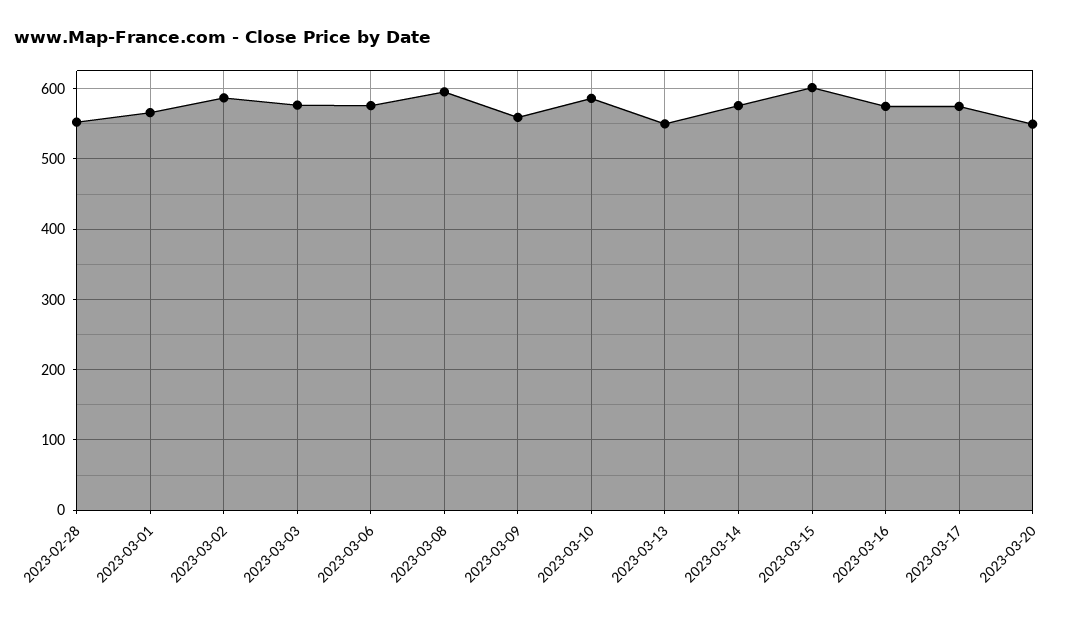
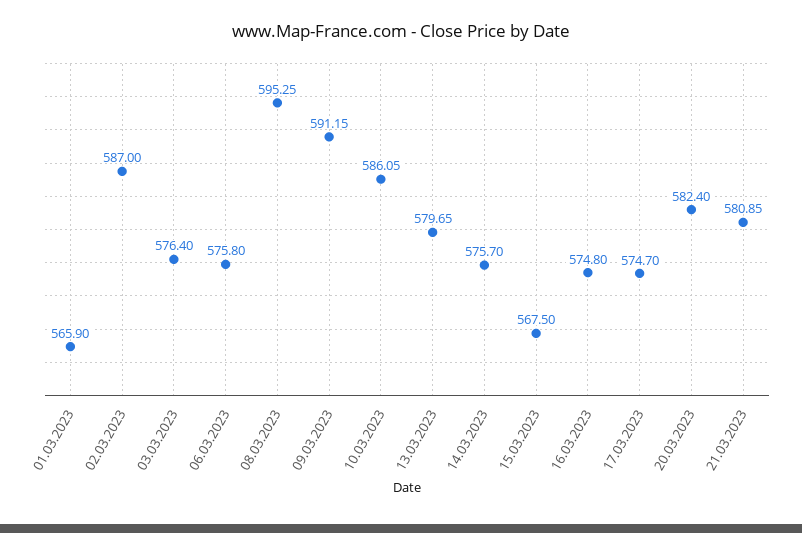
2023-02-28: 550 -> none
2023-03-09: 560 -> 591.15
2023-03-13: 550 -> 579.65
2023-03-15: 600 -> 567.5
2023-03-20: 550 -> 582.4
21.03.2023: none -> 580.85

